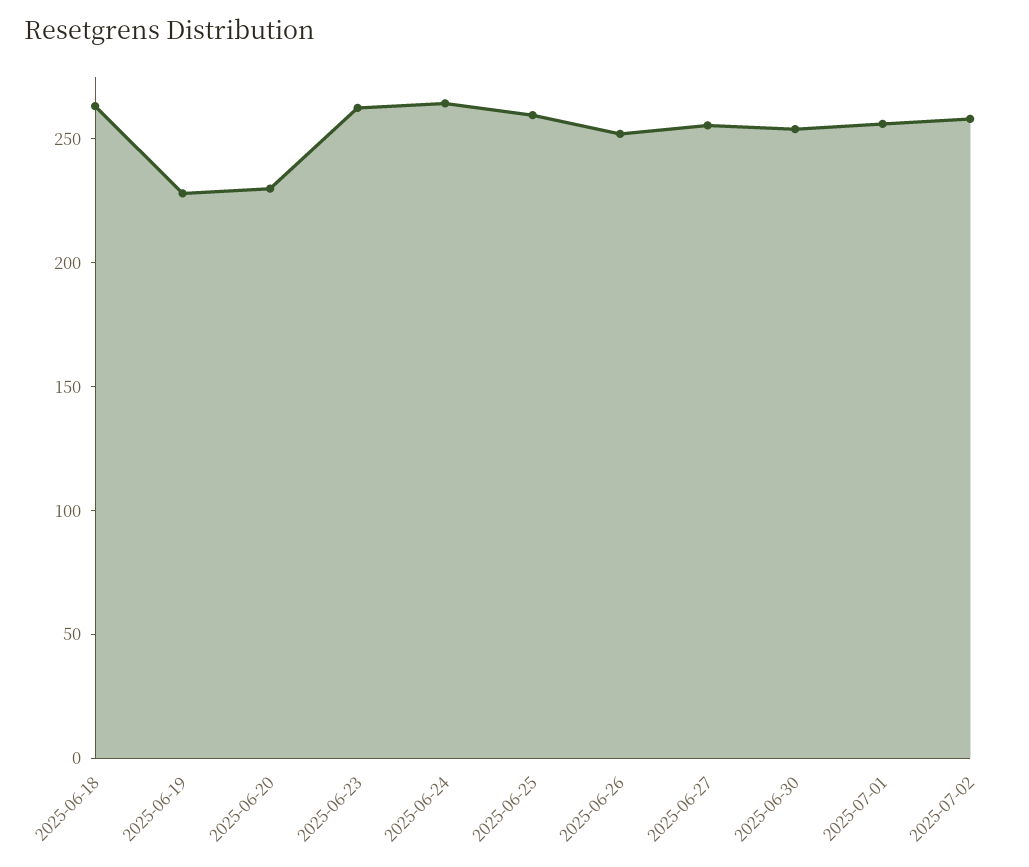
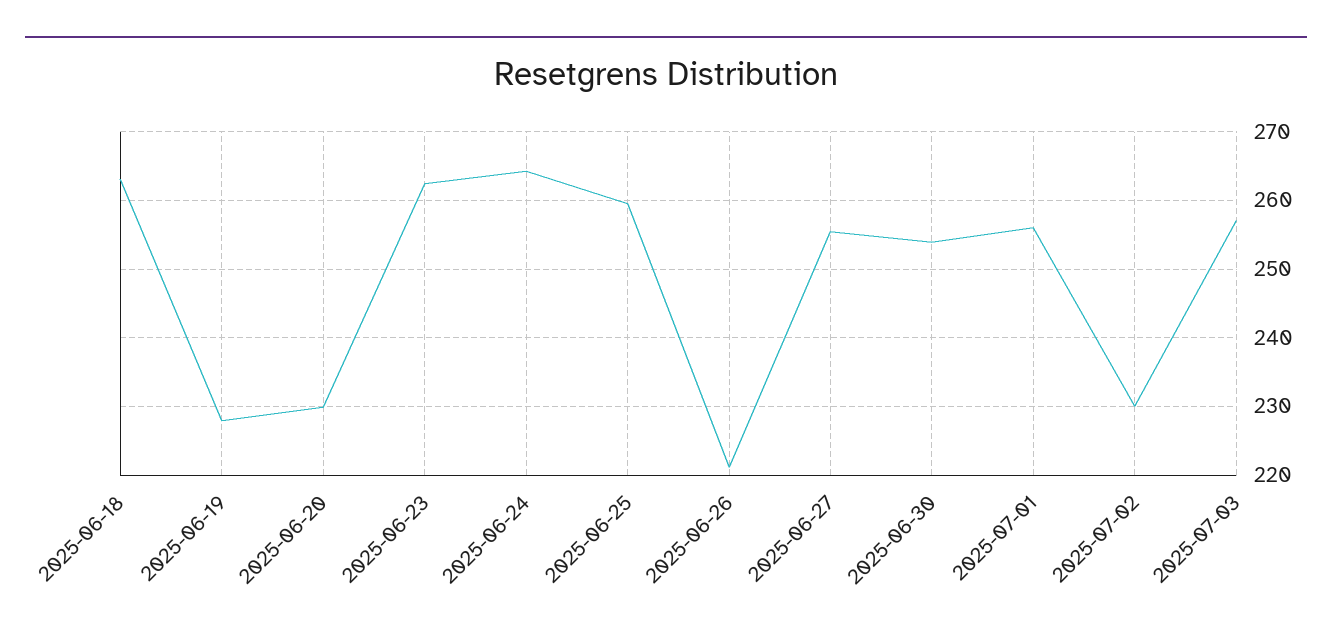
2025-06-26: 250 -> 221
2025-07-02: 260 -> 230
2025-07-03: none -> 257

